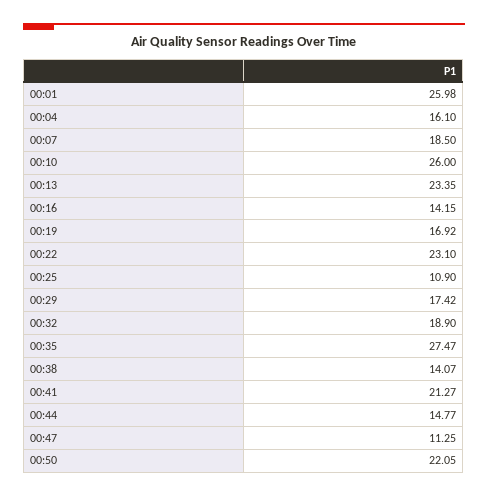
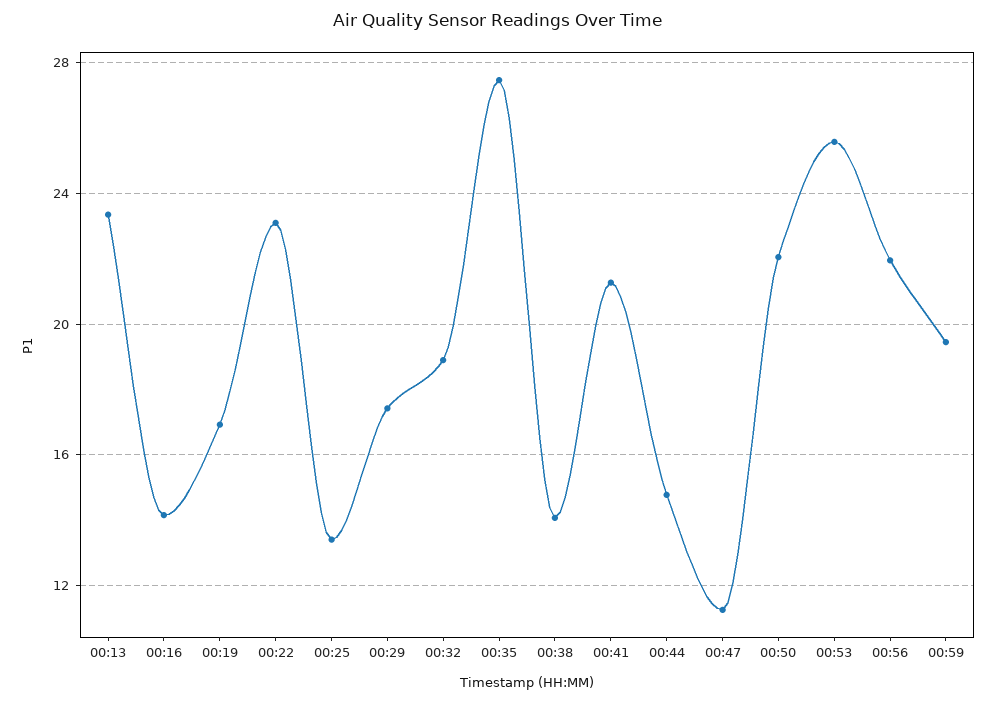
00:01: 25.98 -> none
00:04: 16.1 -> none
00:07: 18.5 -> none
00:10: 26 -> none
00:25: 10.9 -> 13.5
00:53: none -> 25.5
00:56: none -> 22
00:59: none -> 19.5

